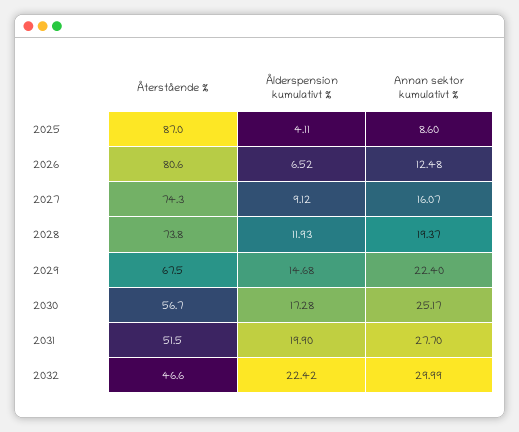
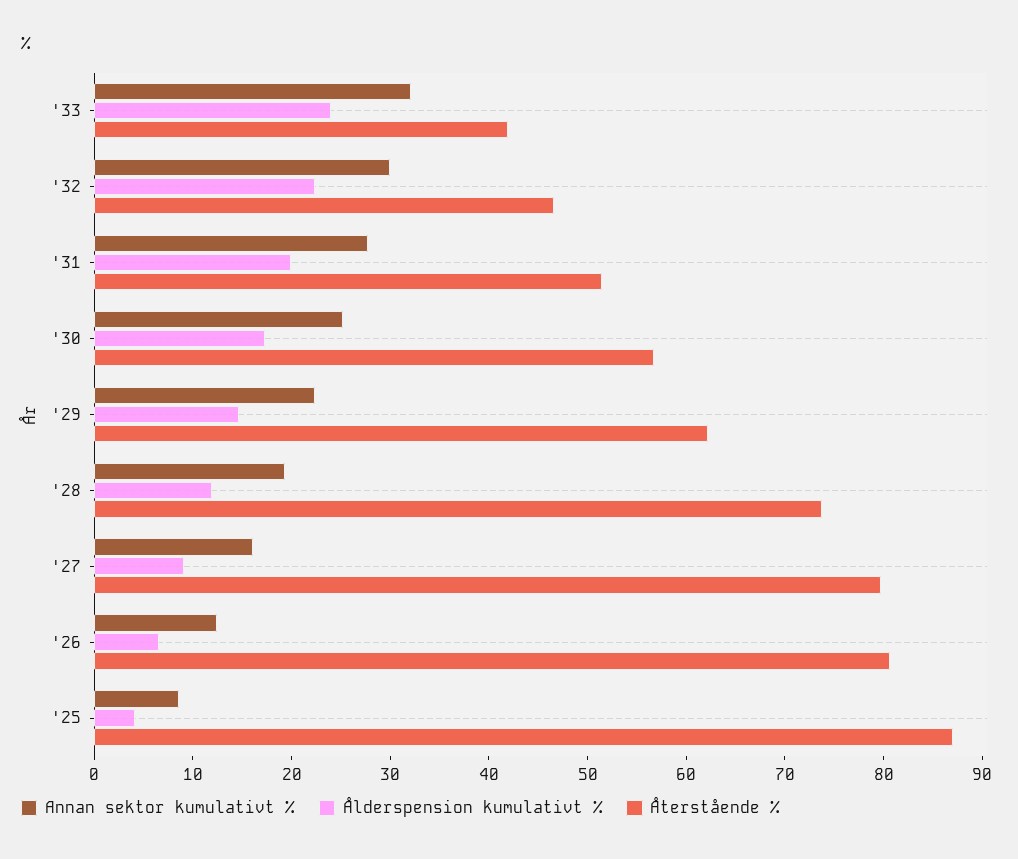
Återstående %, 2027: 74.3 -> 80
Återstående %, 2029: 67.5 -> 62
Annan sektor kumulativt %, '33: none -> 32
Ålderspension kumulativt %, '33: none -> 24
Återstående %, '33: none -> 42

